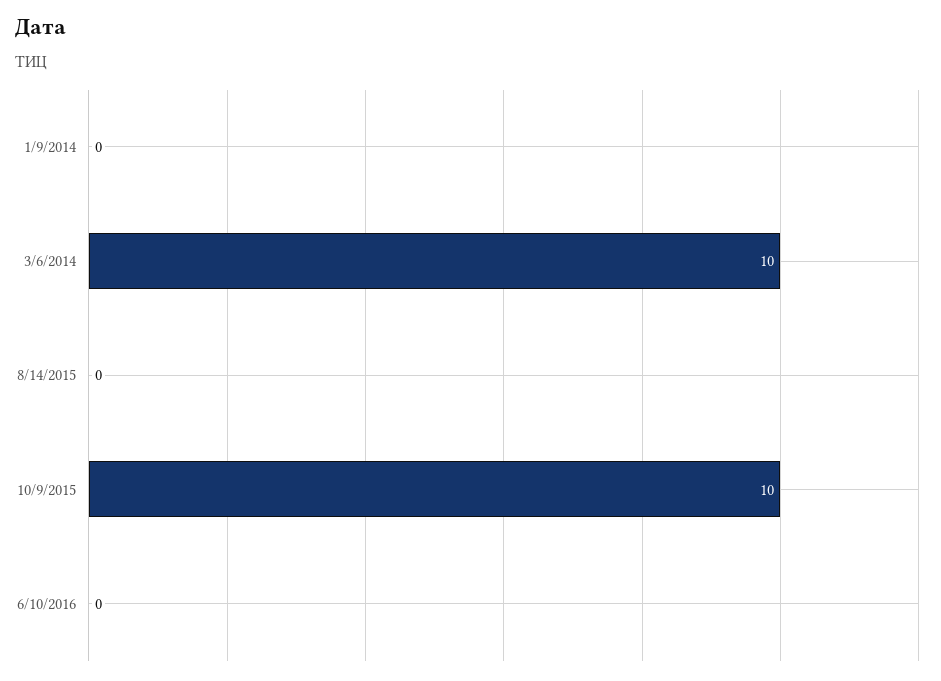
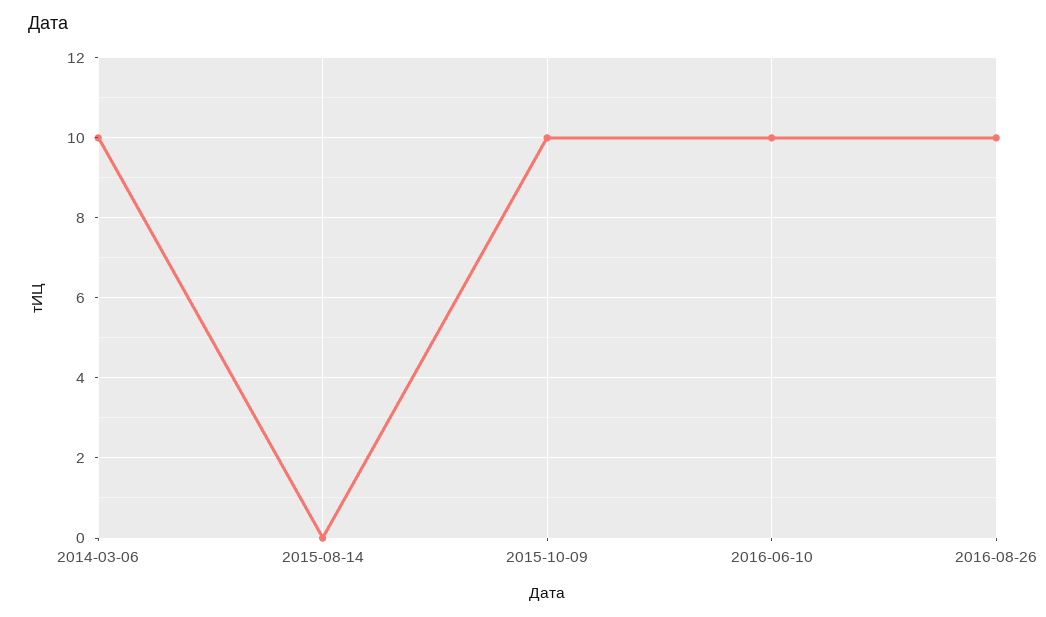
1/9/2014: 0 -> none
6/10/2016: 0 -> 10
2016-08-26: none -> 10

